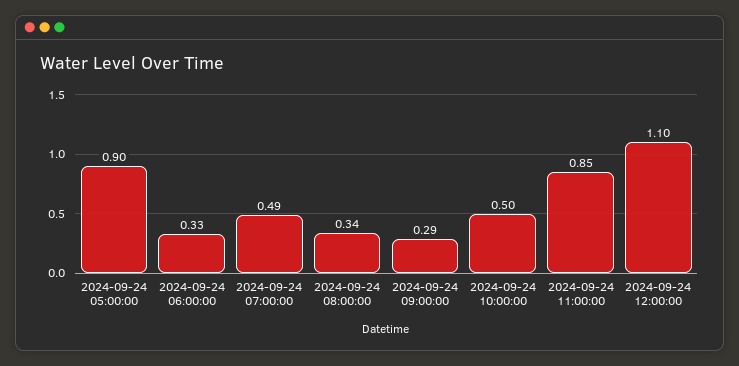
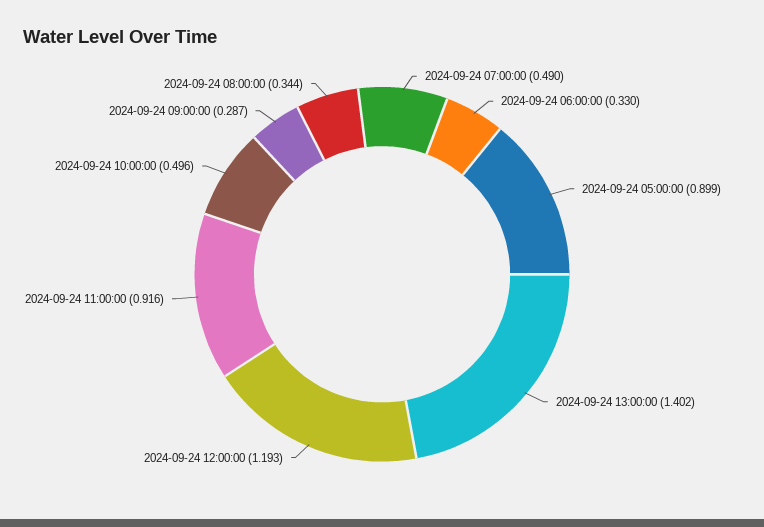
2024-09-24 11:00:00: 0.85 -> 0.916
2024-09-24 12:00:00: 1.1 -> 1.193
2024-09-24 13:00:00: none -> 1.402

